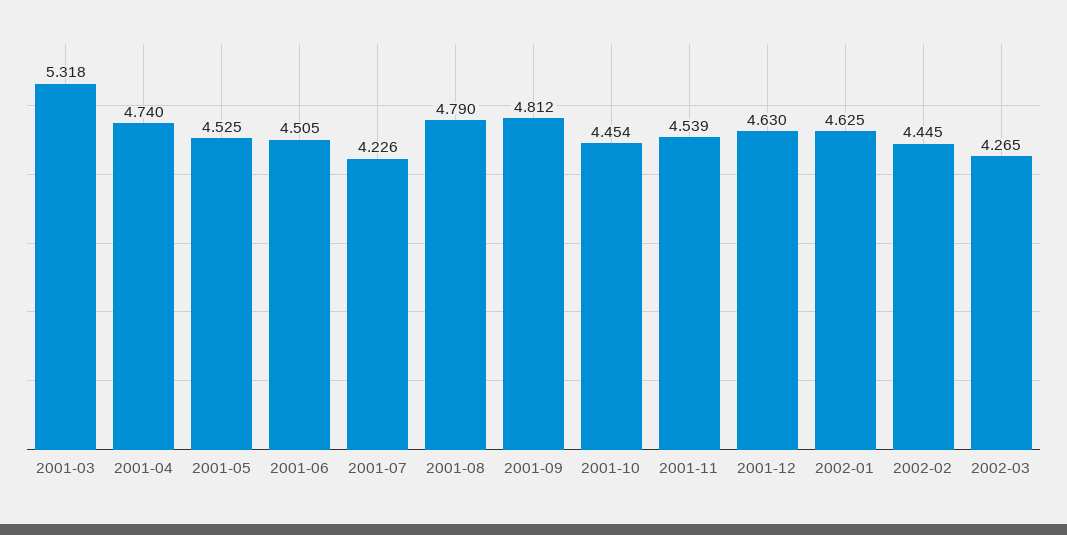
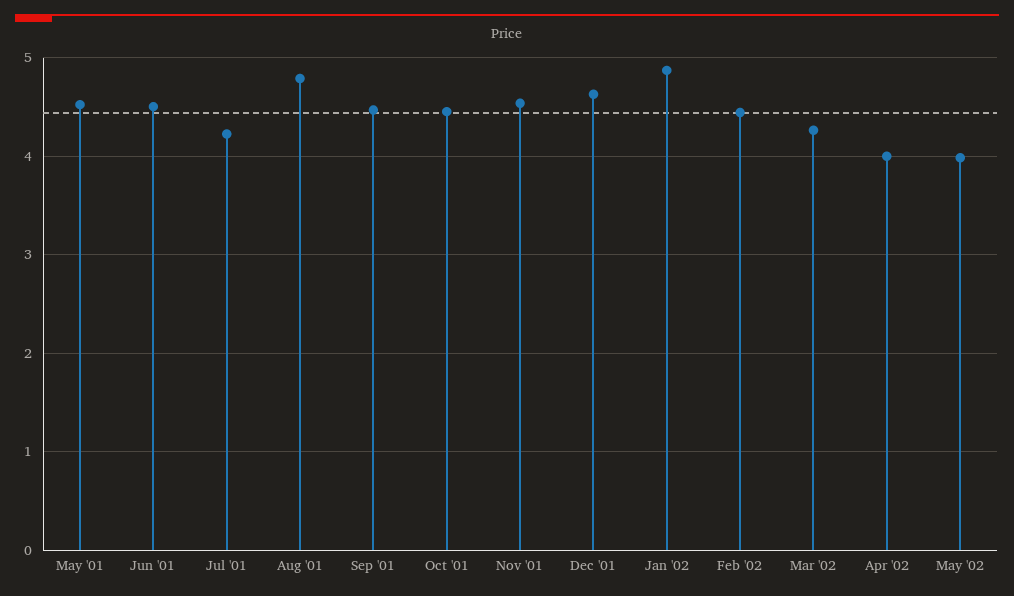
2001-03: 5.318 -> none
2001-04: 4.74 -> none
2001-09: 4.812 -> 4.5
2002-01: 4.625 -> 4.9
Apr '02: none -> 4
May '02: none -> 4

